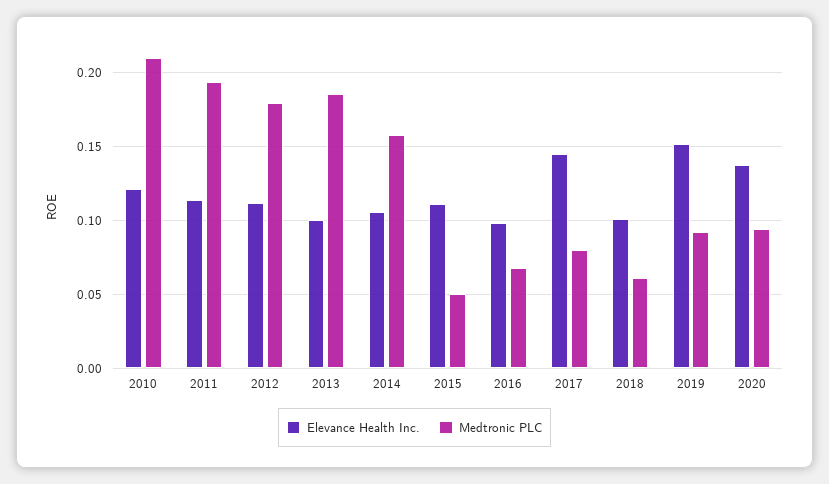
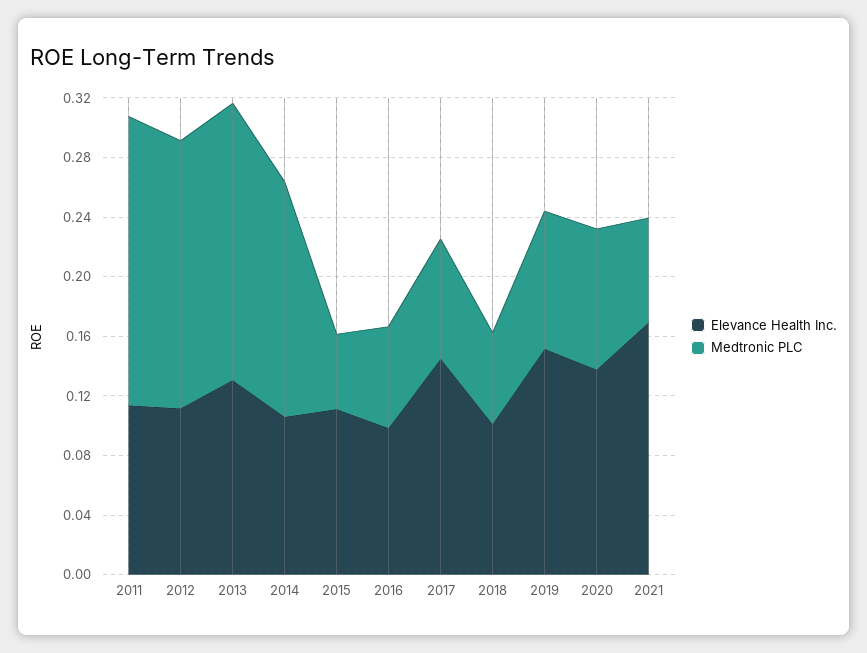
Elevance Health Inc., 2010: 0.12 -> none
Medtronic PLC, 2010: 0.21 -> none
Elevance Health Inc., 2013: 0.1 -> 0.13
Elevance Health Inc., 2021: none -> 0.17
Medtronic PLC, 2021: none -> 0.07

